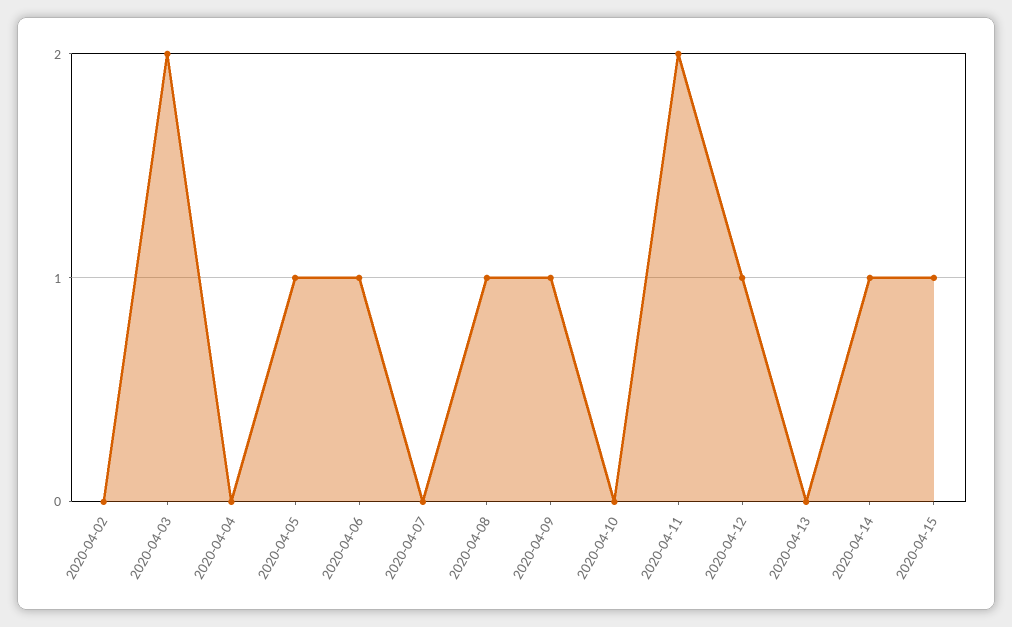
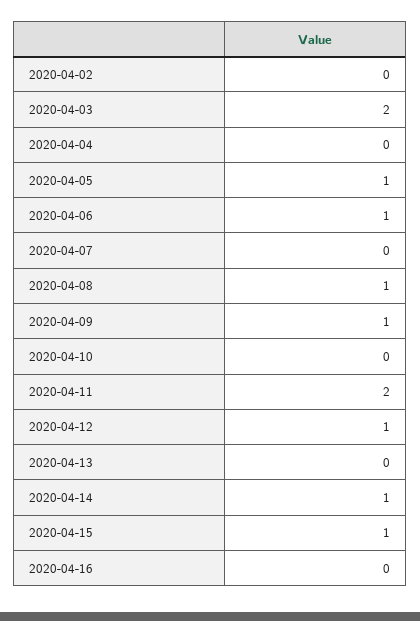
2020-04-16: none -> 0

